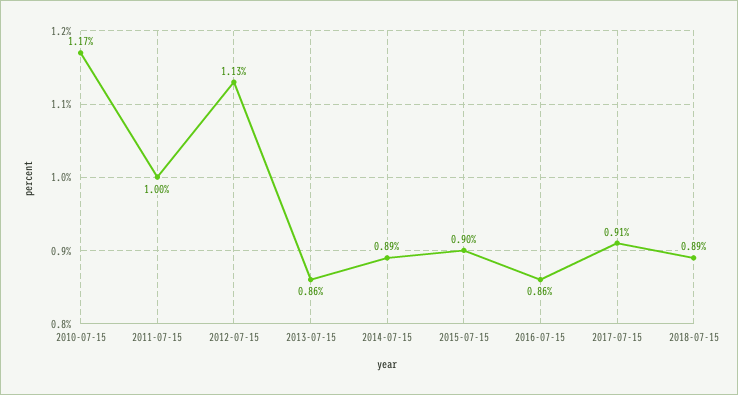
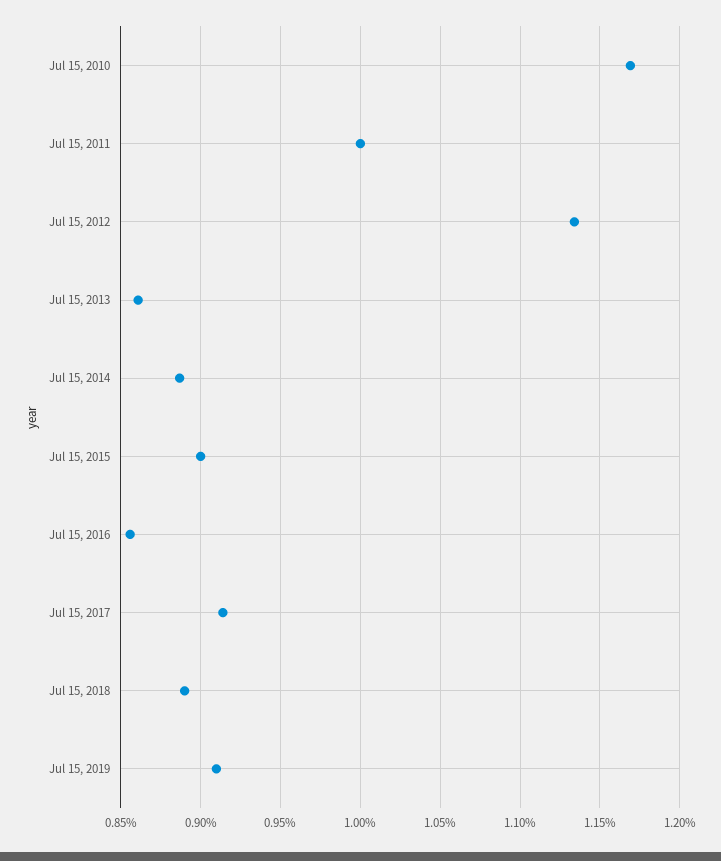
Jul 15, 2019: none -> 0.91

